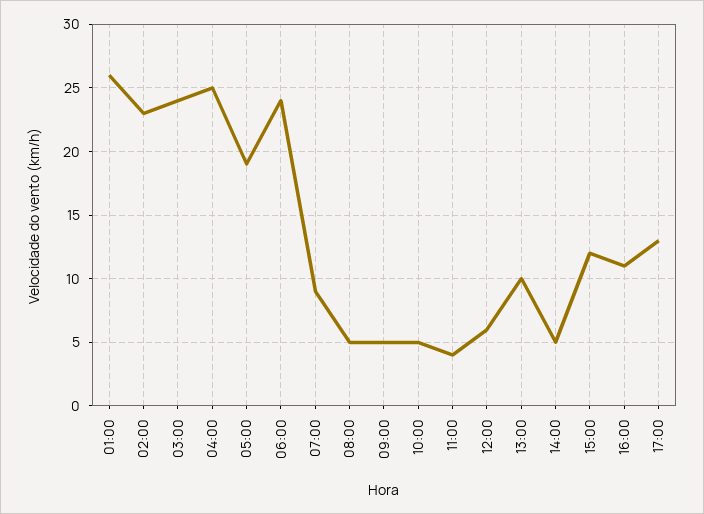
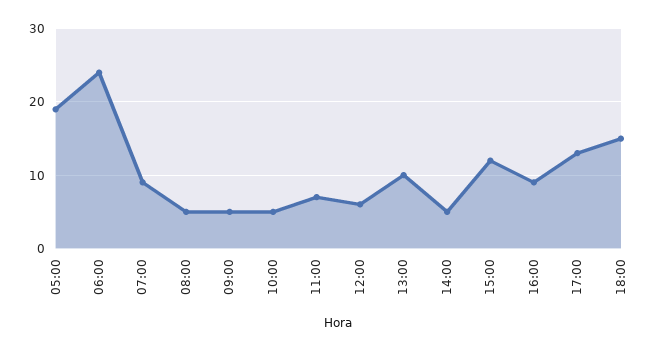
01:00: 26 -> none
02:00: 23 -> none
03:00: 24 -> none
04:00: 25 -> none
11:00: 4 -> 7
16:00: 11 -> 9
18:00: none -> 15

